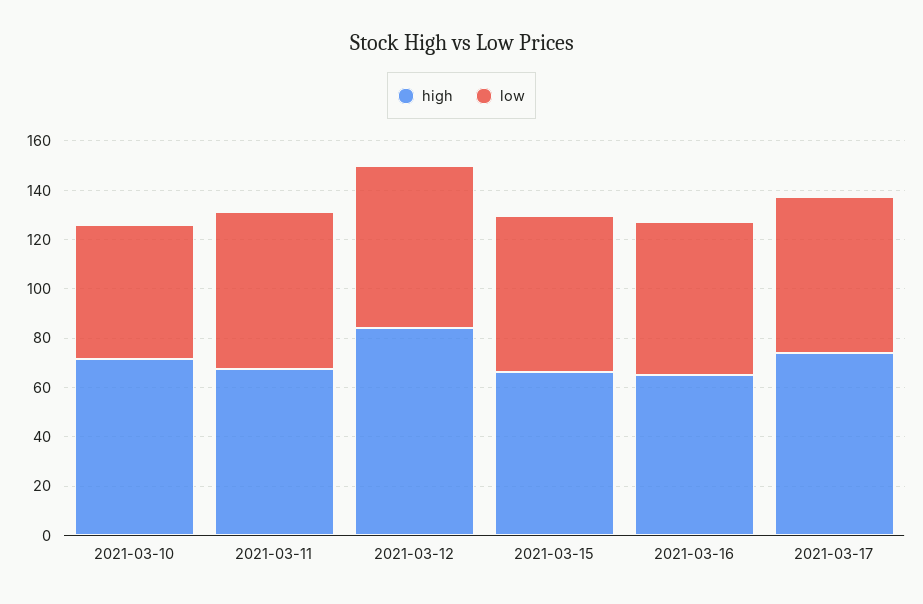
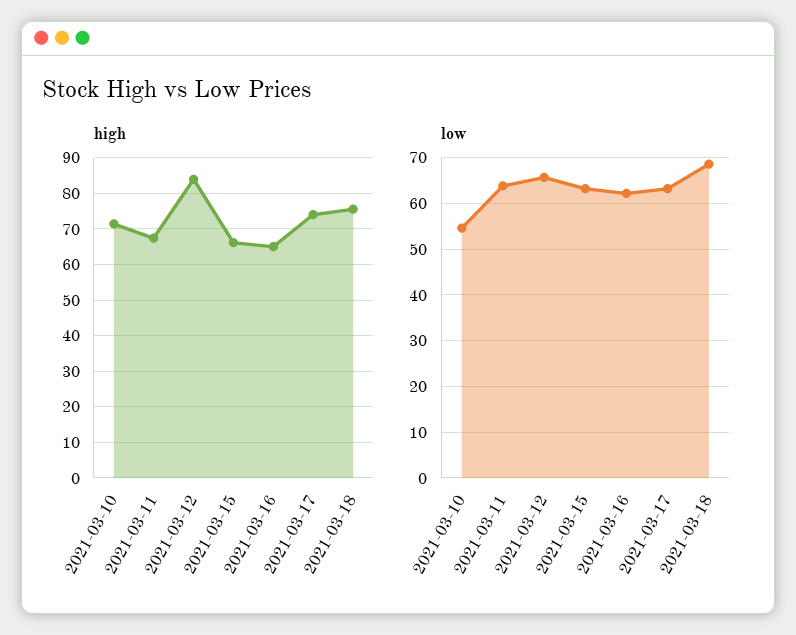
high, 2021-03-18: none -> 76
low, 2021-03-18: none -> 68

